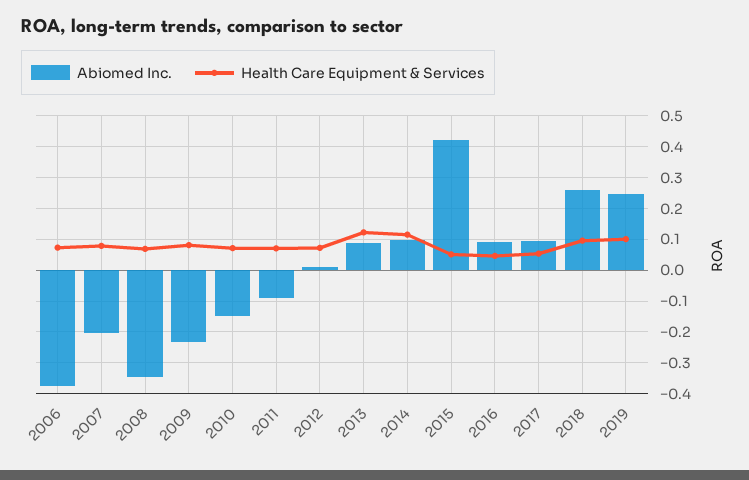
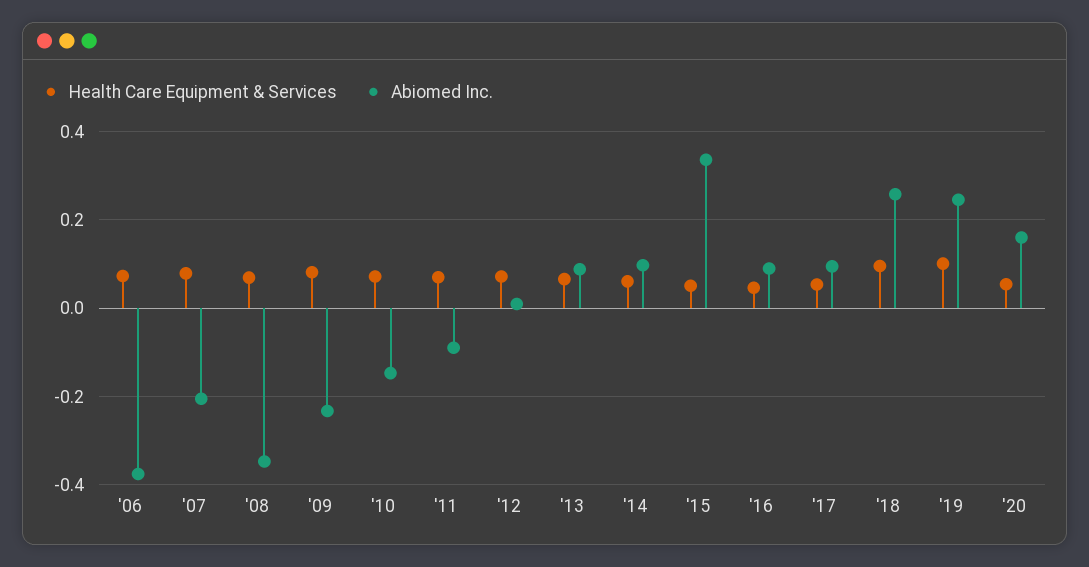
Health Care Equipment & Services, 2013: 0.12 -> 0.06
Health Care Equipment & Services, 2014: 0.12 -> 0.06
Abiomed Inc., 2015: 0.42 -> 0.34
Health Care Equipment & Services, '20: none -> 0.06
Abiomed Inc., '20: none -> 0.16

